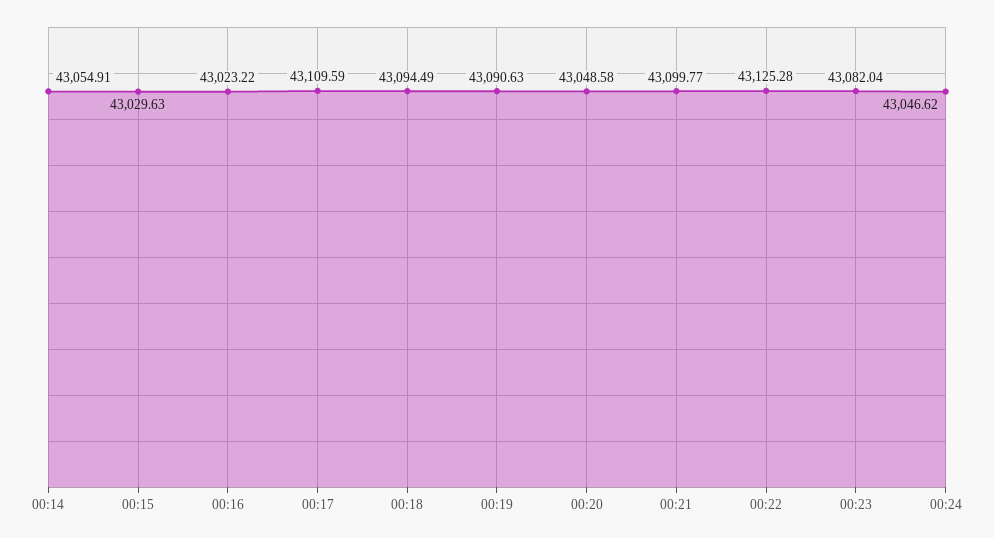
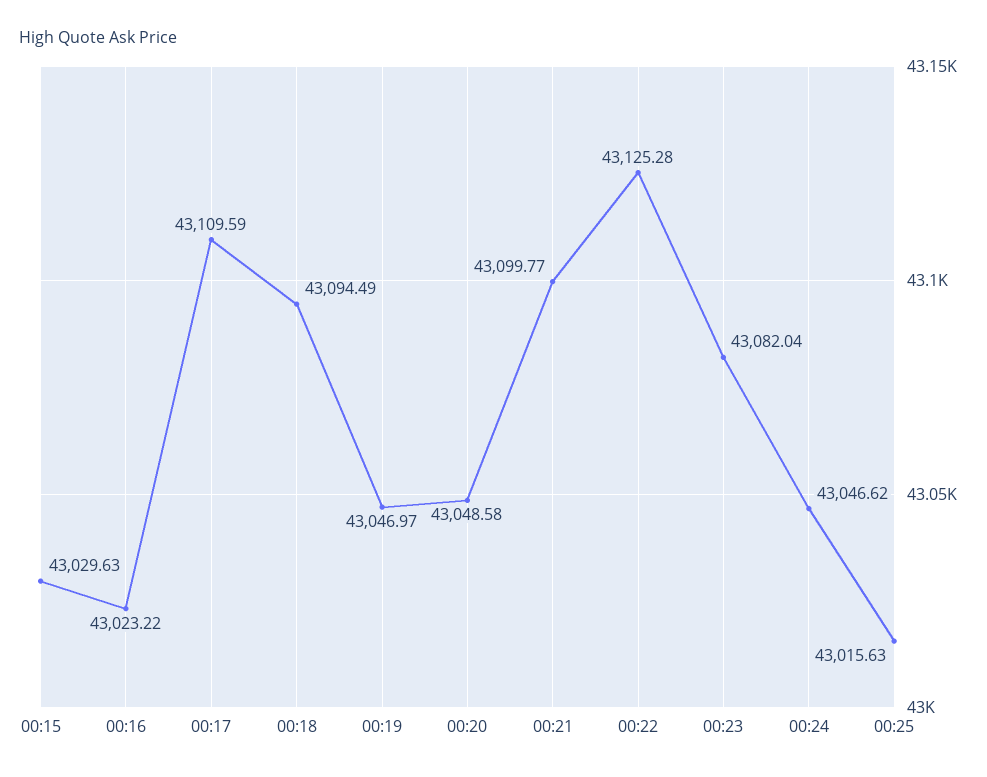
00:14: 43054.91 -> none
00:19: 43090.63 -> 43046.97
00:25: none -> 43015.63

